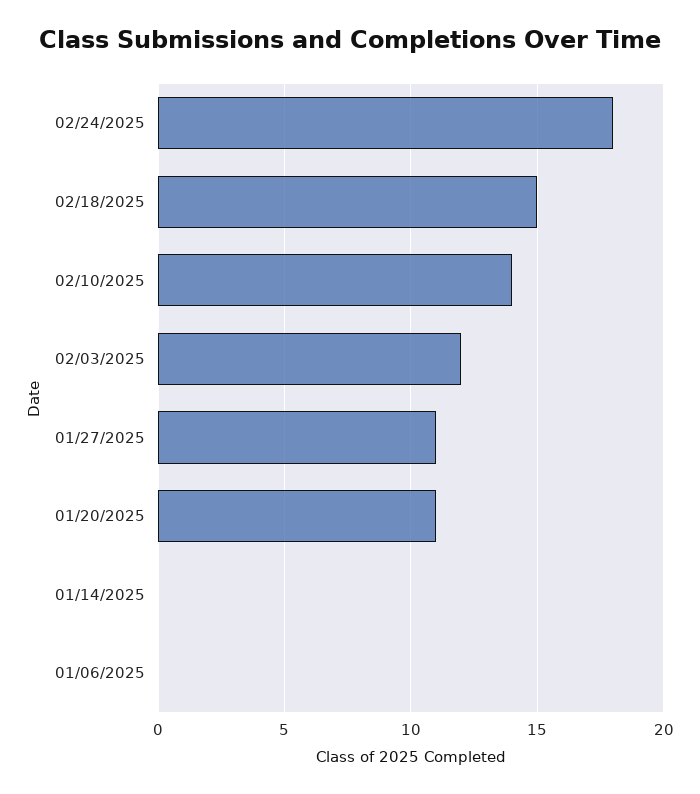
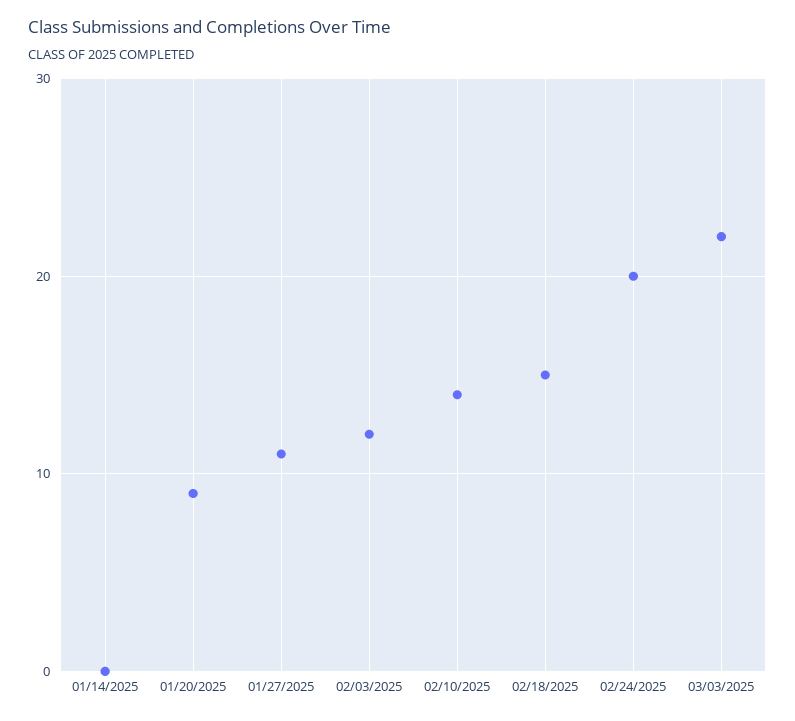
02/24/2025: 18 -> 20
01/20/2025: 11 -> 9
01/06/2025: 0 -> none
03/03/2025: none -> 22

